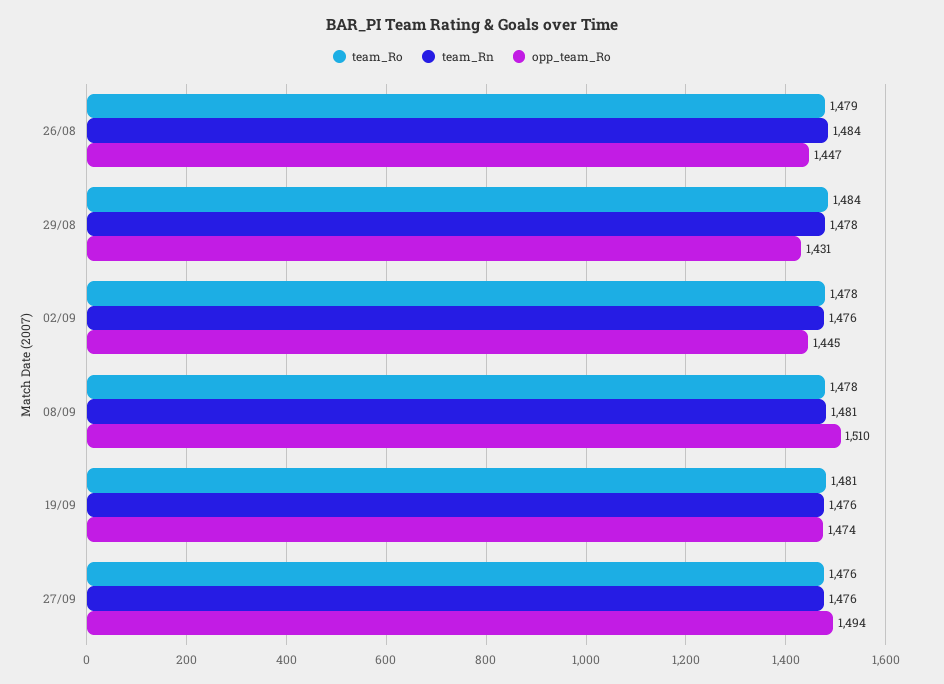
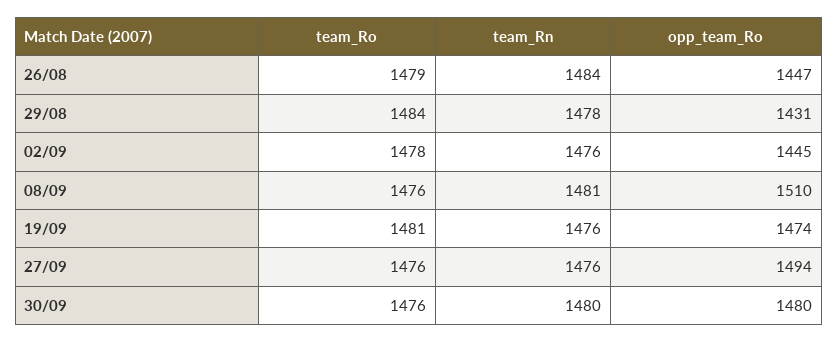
team_Ro, 08/09: 1478 -> 1476
team_Ro, 30/09: none -> 1476
team_Rn, 30/09: none -> 1480
opp_team_Ro, 30/09: none -> 1480

